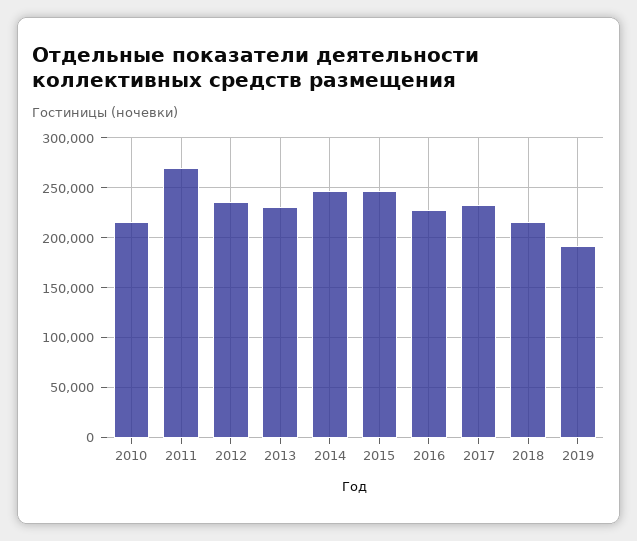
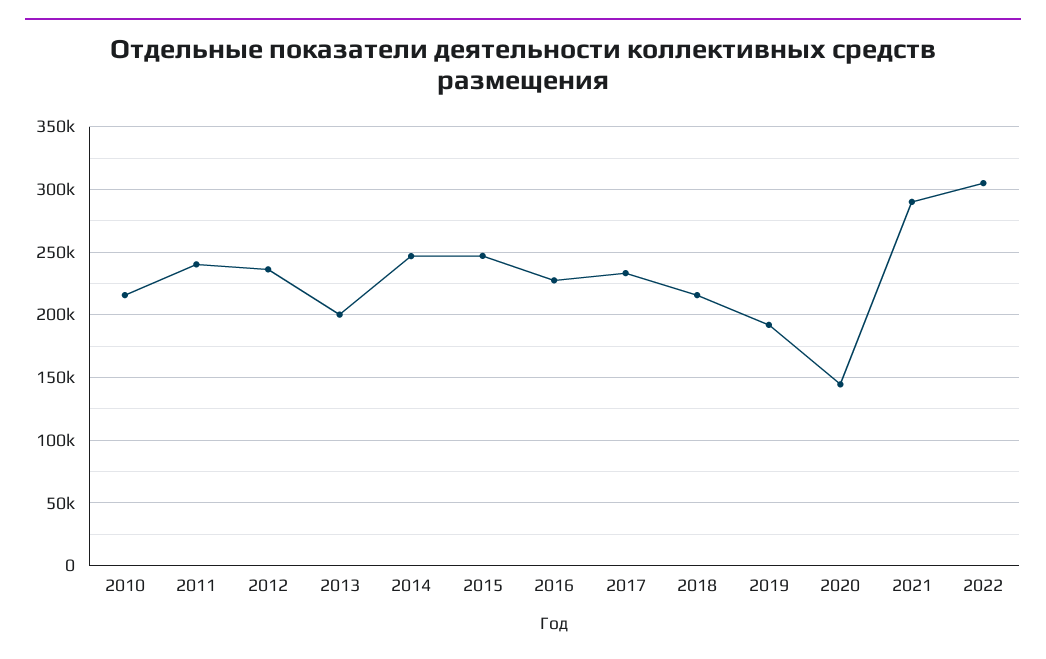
2011: 270000 -> 240000
2013: 230000 -> 200000
2020: none -> 145000
2021: none -> 290000
2022: none -> 305000

